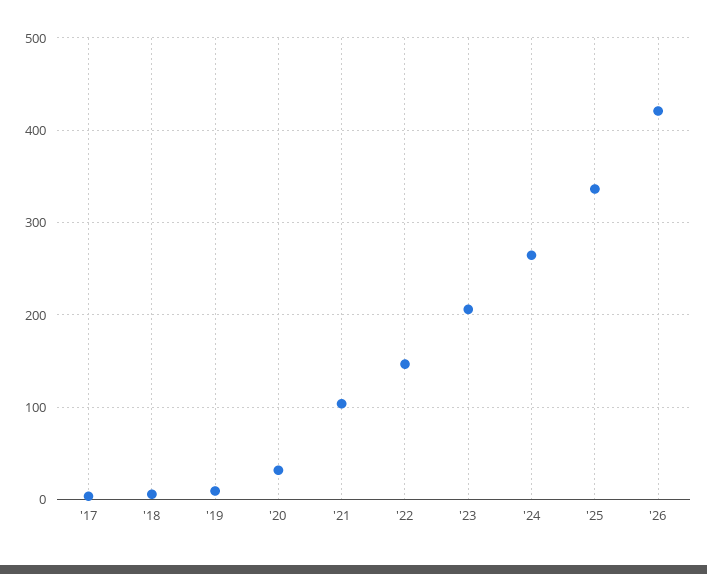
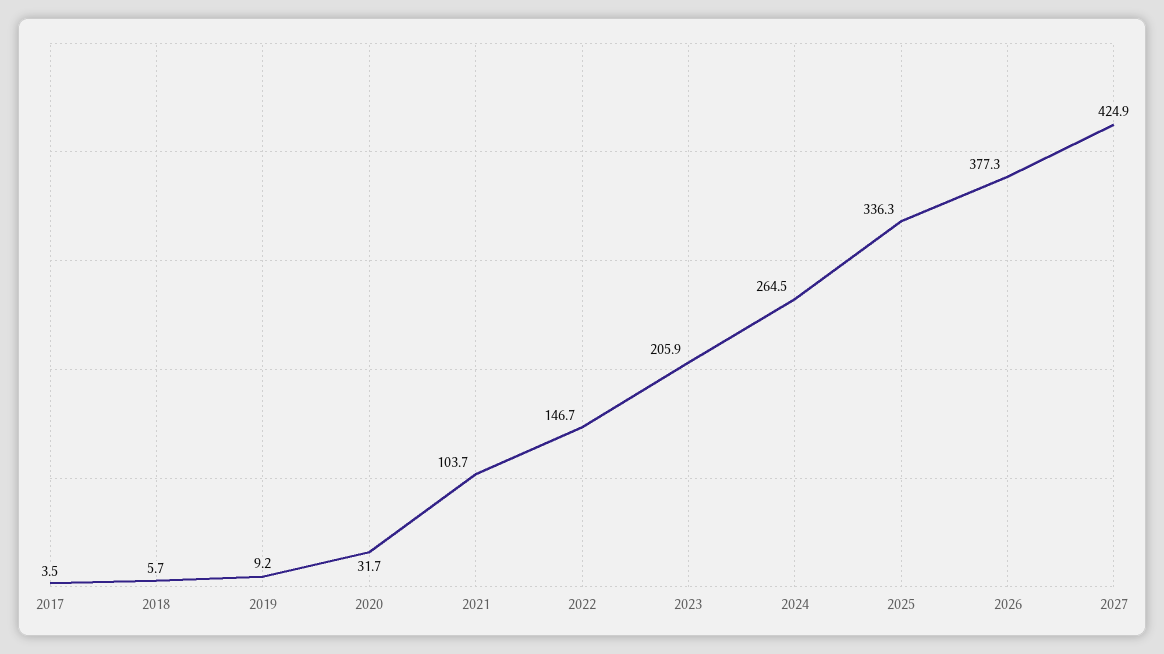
'26: 420 -> 377.3
2027: none -> 424.9

